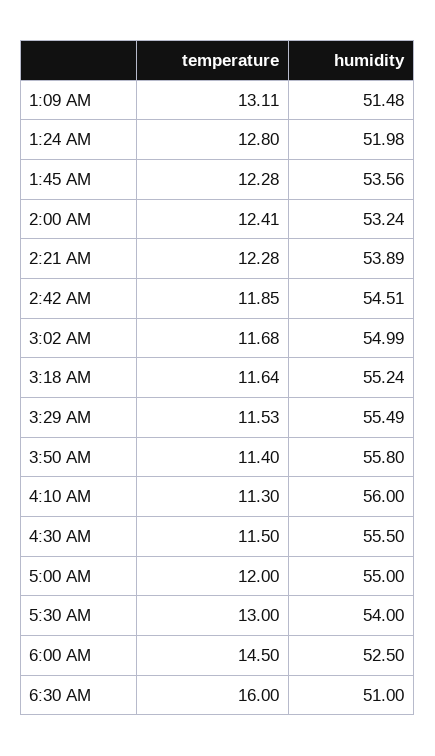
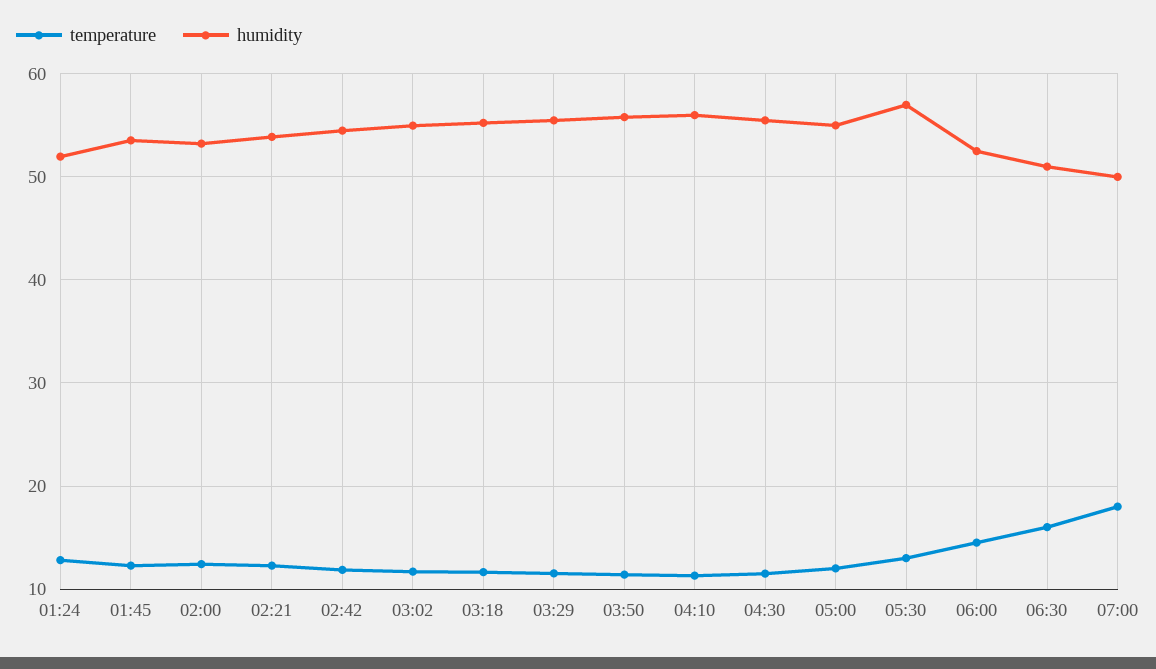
temperature, 1:09 AM: 13.11 -> none
humidity, 1:09 AM: 51.48 -> none
humidity, 5:30 AM: 54 -> 57
temperature, 07:00: none -> 18
humidity, 07:00: none -> 50

